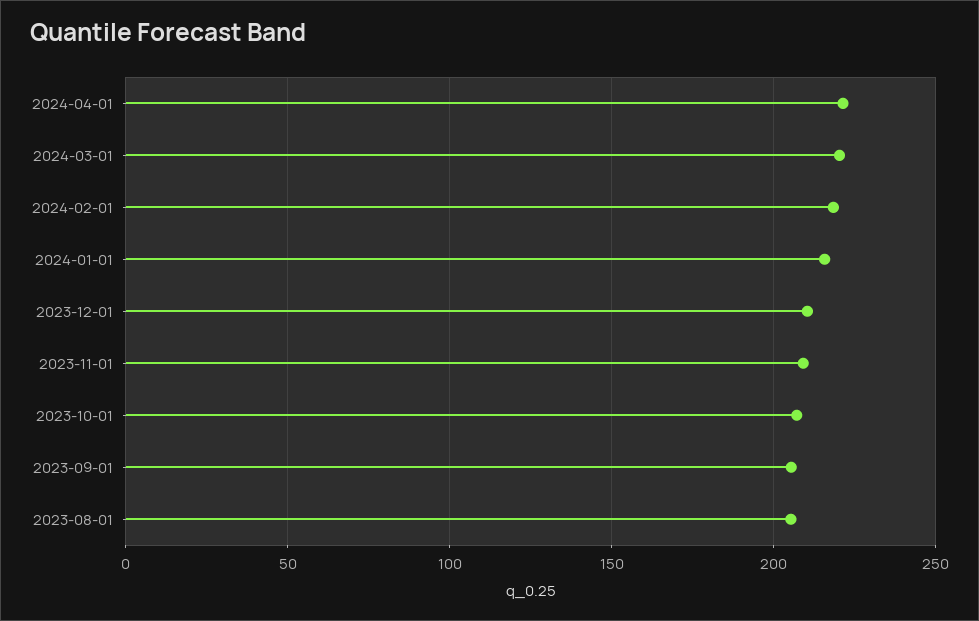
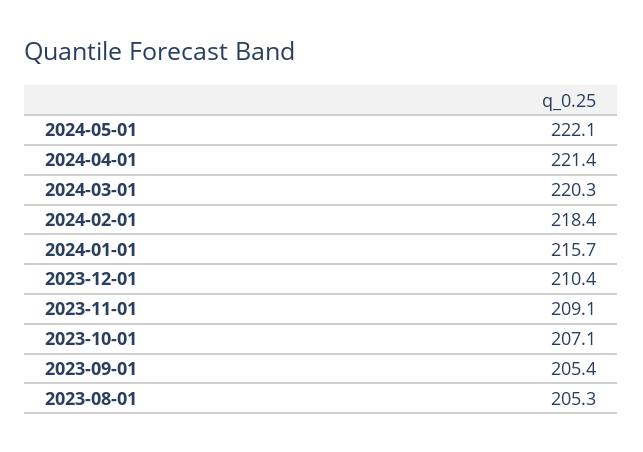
2024-05-01: none -> 222.1

